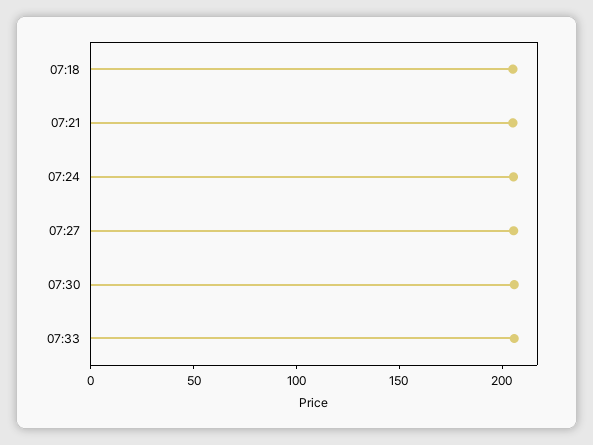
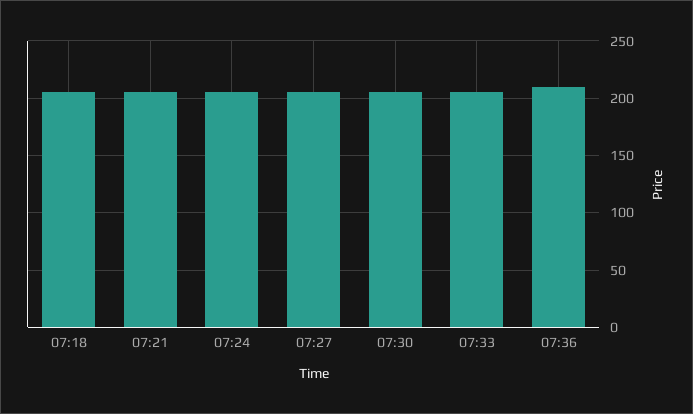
07:36: none -> 210

